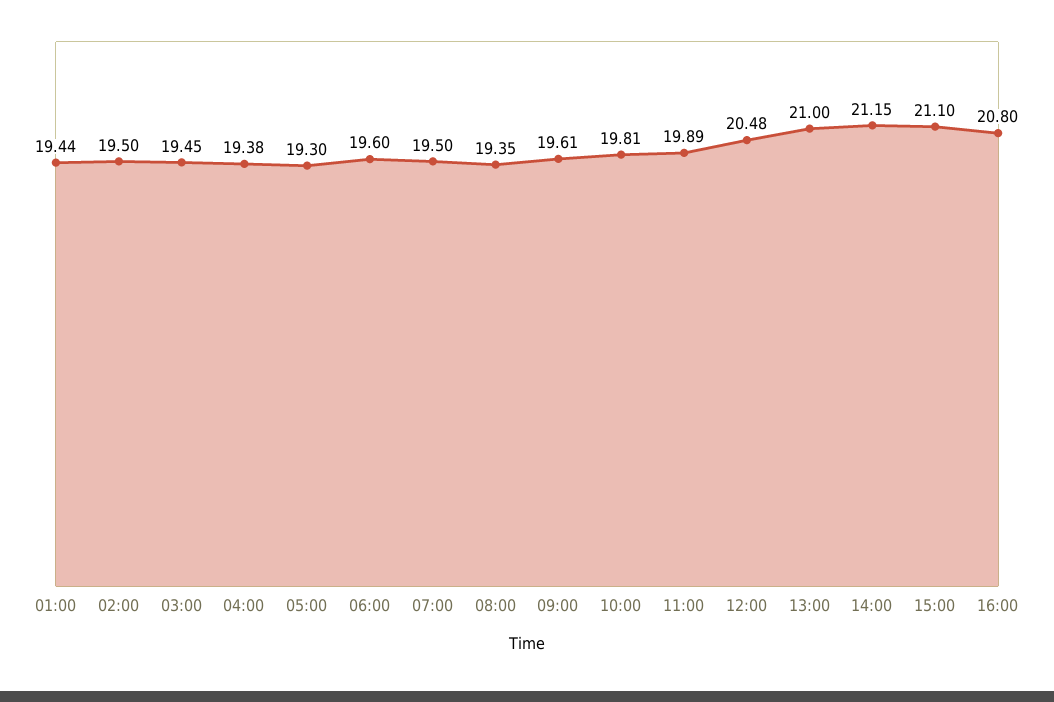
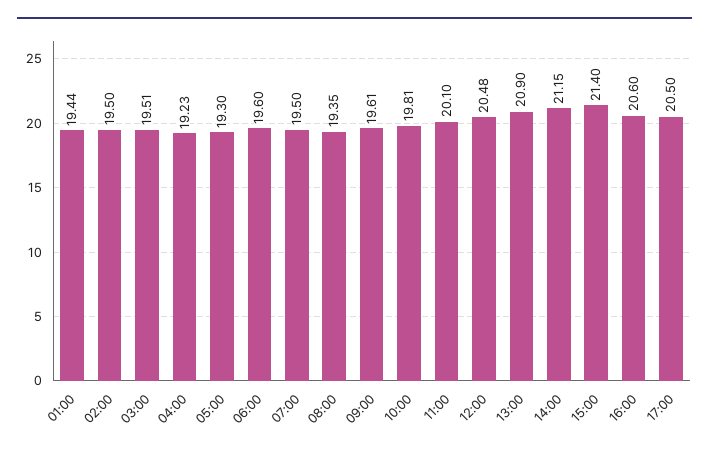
03:00: 19.45 -> 19.51
04:00: 19.38 -> 19.23
11:00: 19.89 -> 20.1
13:00: 21 -> 20.9
15:00: 21.1 -> 21.4
16:00: 20.8 -> 20.6
17:00: none -> 20.5

